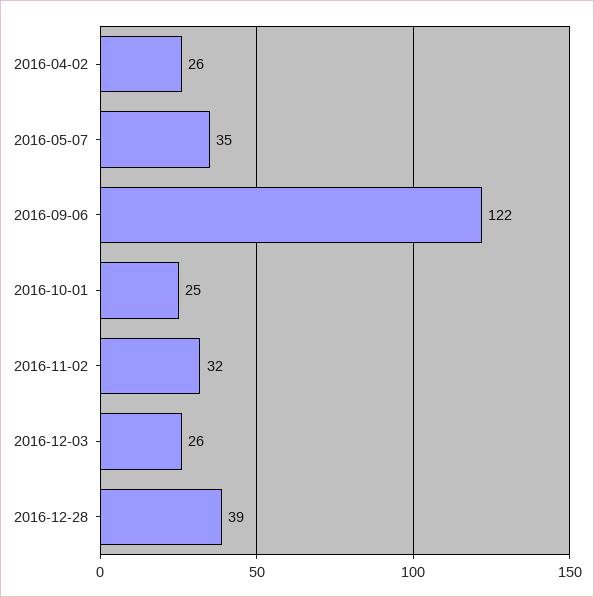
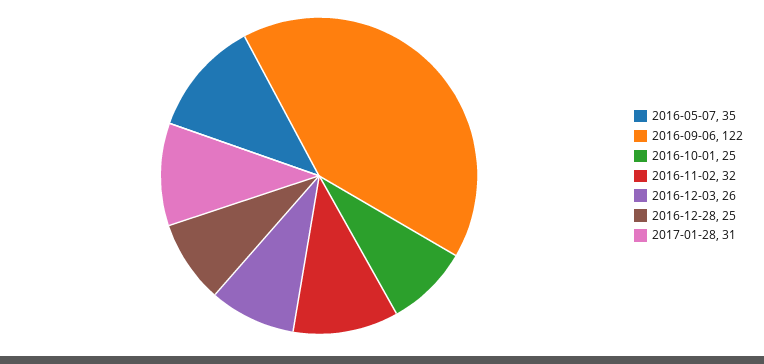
2016-04-02: 26 -> none
2016-12-28: 39 -> 25
2017-01-28: none -> 31

